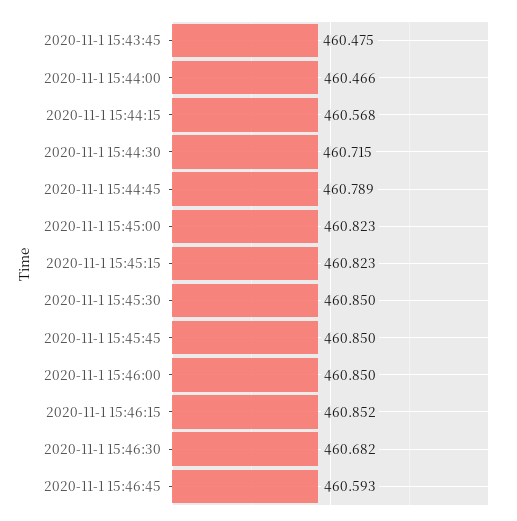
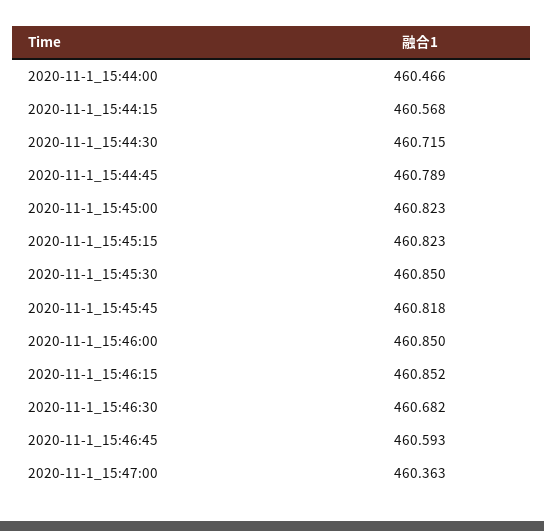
2020-11-1 15:43:45: 460.475 -> none
2020-11-1 15:45:45: 460.85 -> 460.818
2020-11-1_15:47:00: none -> 460.363

